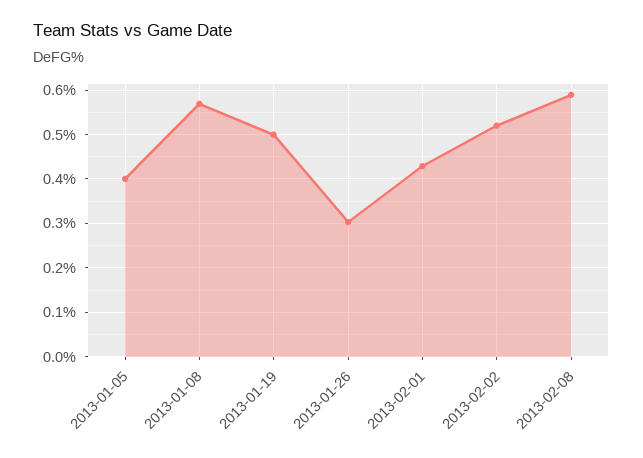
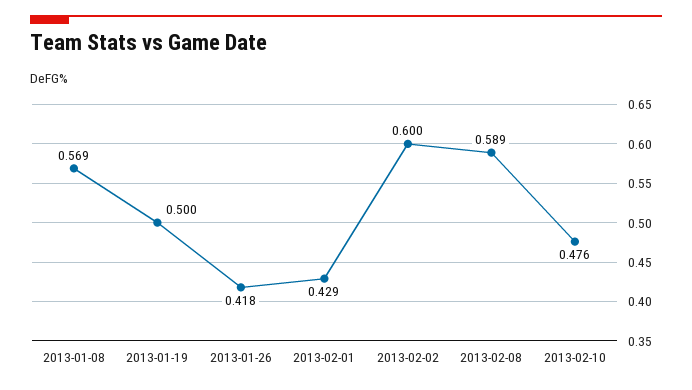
2013-01-05: 0.4 -> none
2013-01-26: 0.3 -> 0.418
2013-02-02: 0.52 -> 0.6
2013-02-10: none -> 0.476

